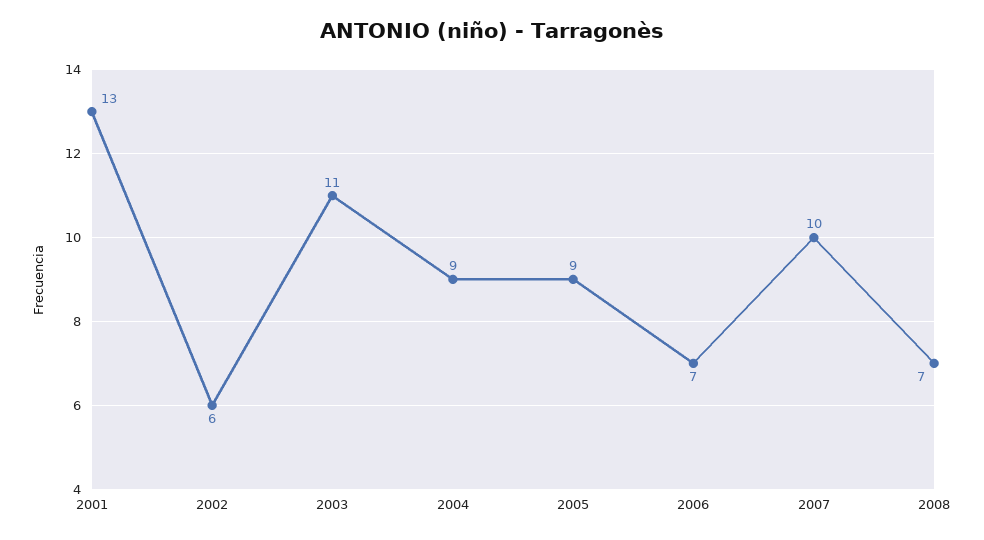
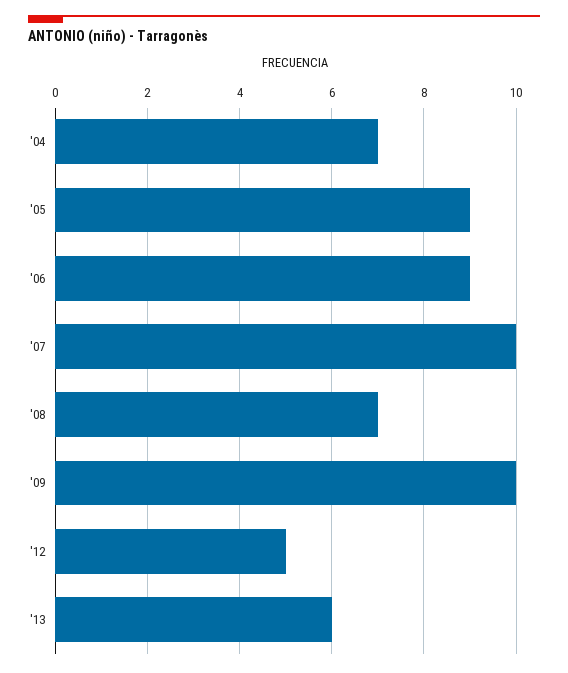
2001: 13 -> none
2002: 6 -> none
2003: 11 -> none
2004: 9 -> 7
2006: 7 -> 9
'09: none -> 10
'12: none -> 5
'13: none -> 6

